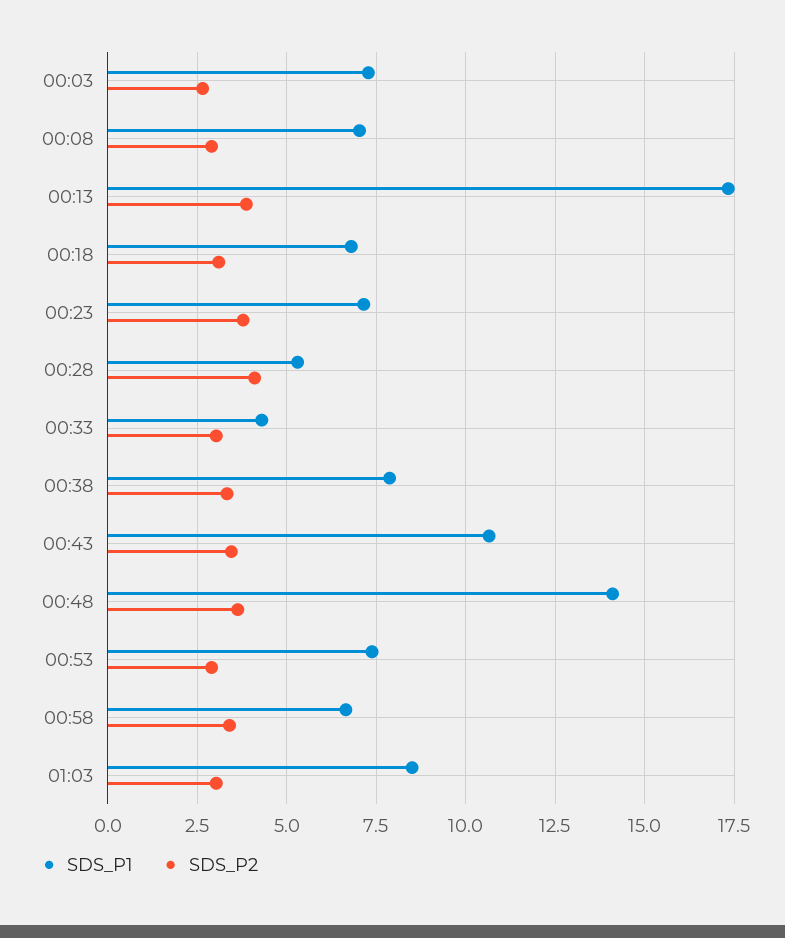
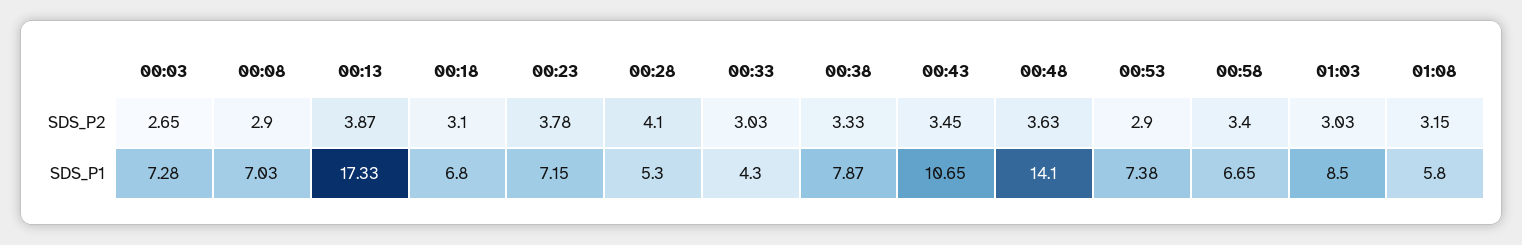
SDS_P2, 01:08: none -> 3.15
SDS_P1, 01:08: none -> 5.8

